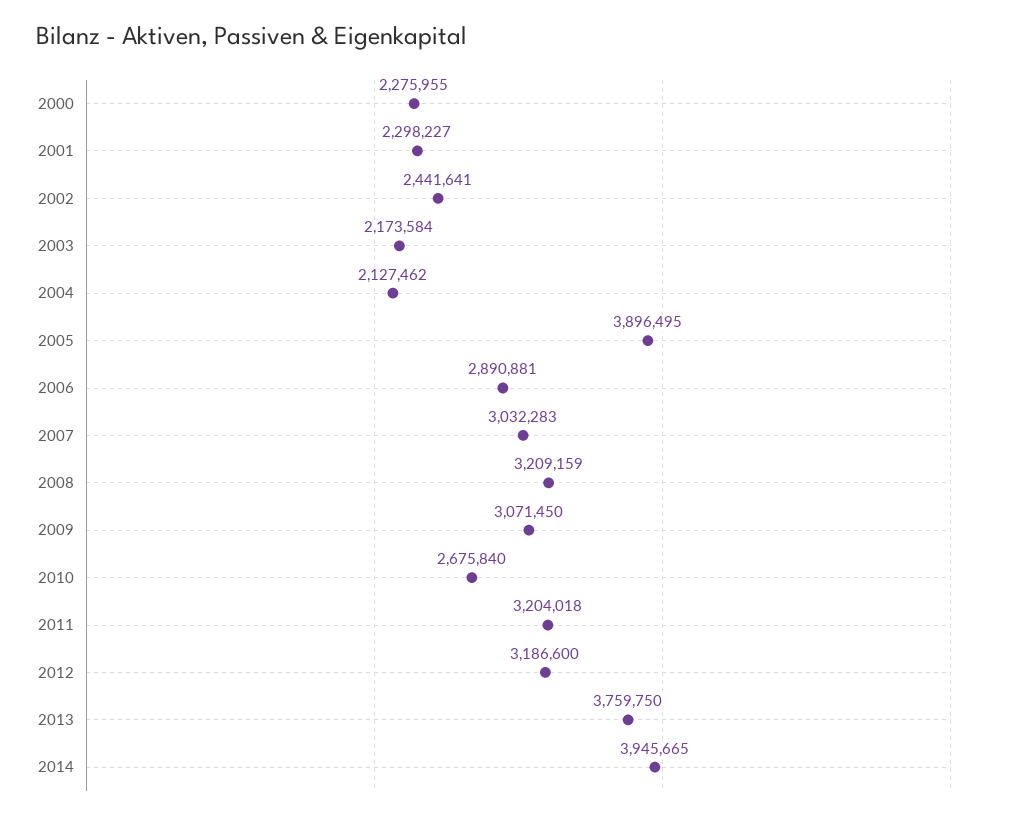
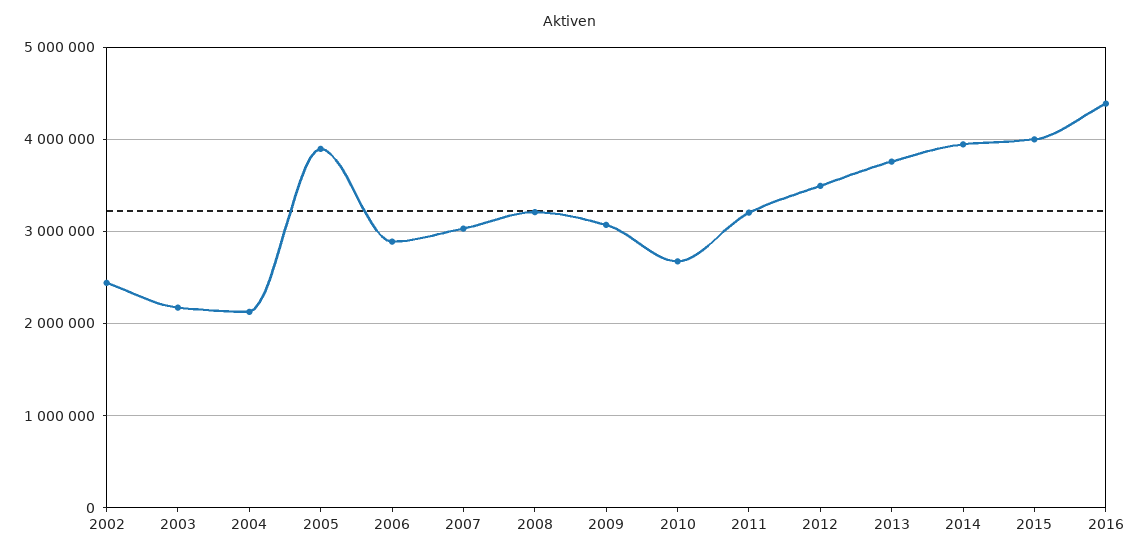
2000: 2275955 -> none
2001: 2298227 -> none
2012: 3186600 -> 3500000
2015: none -> 4000000
2016: none -> 4400000

